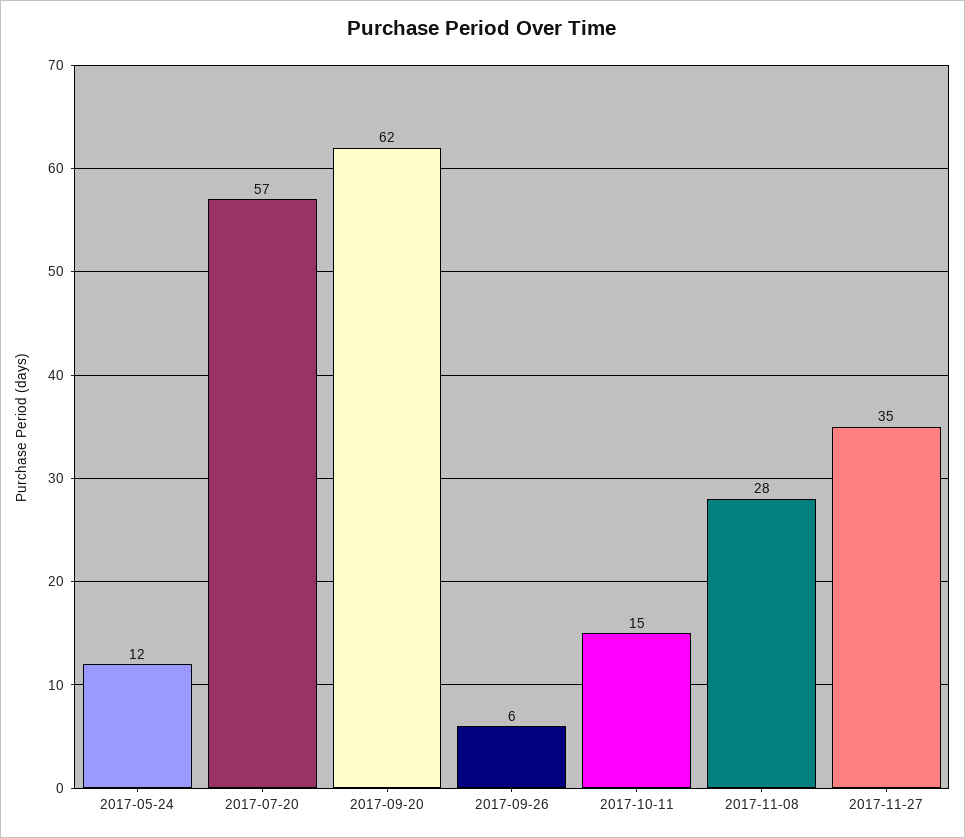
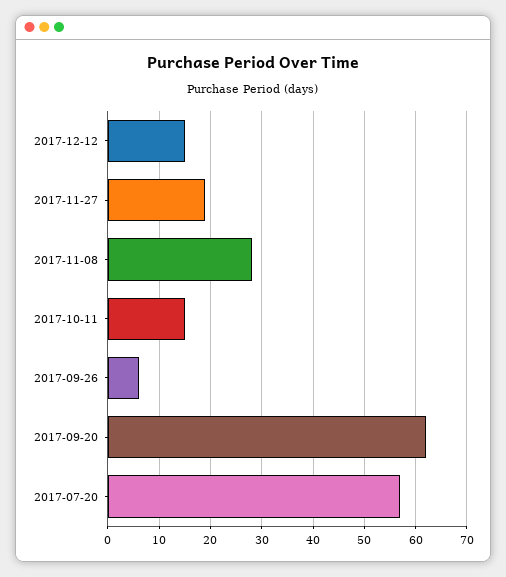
2017-05-24: 12 -> none
2017-11-27: 35 -> 20
2017-12-12: none -> 15

